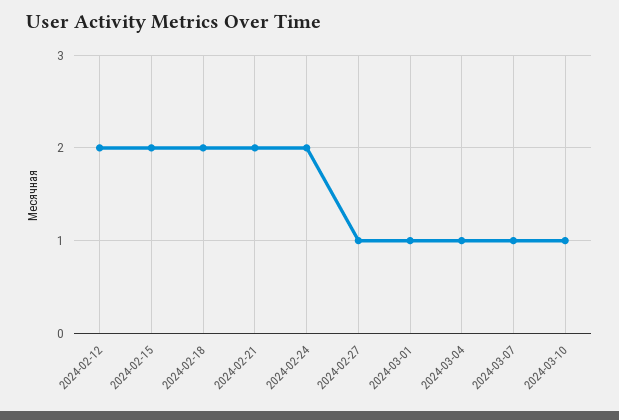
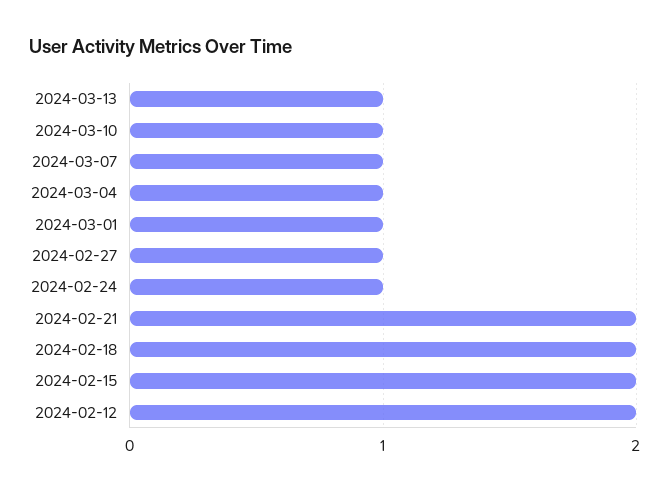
2024-02-24: 2 -> 1
2024-03-13: none -> 1

